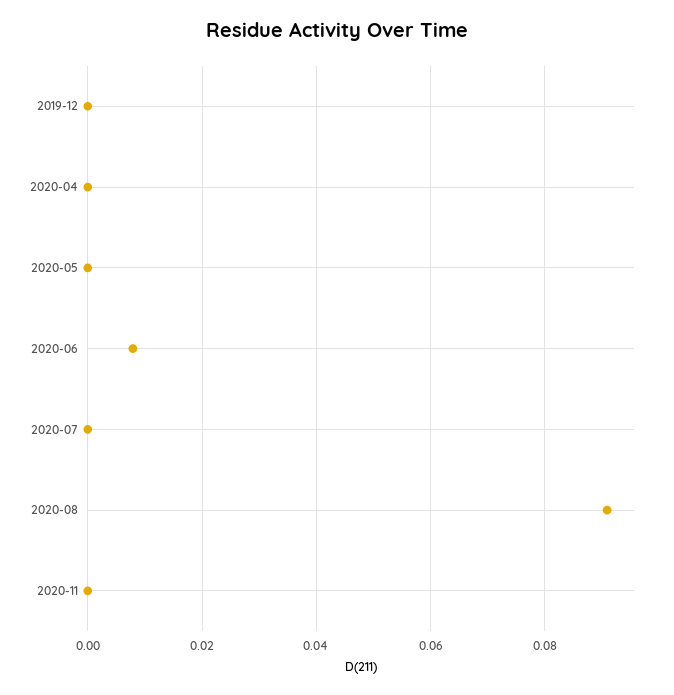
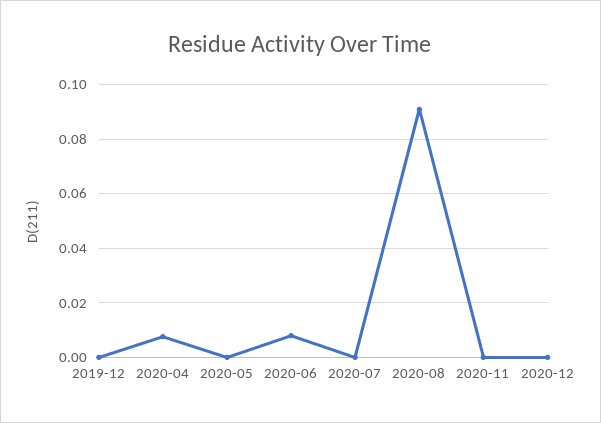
2020-04: 0 -> 0.0075
2020-12: none -> 0

